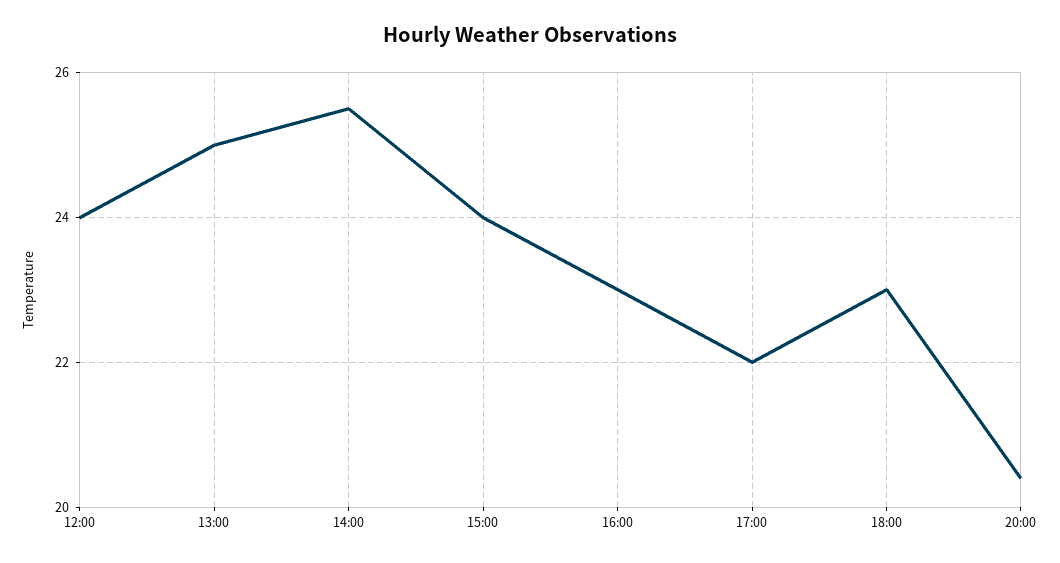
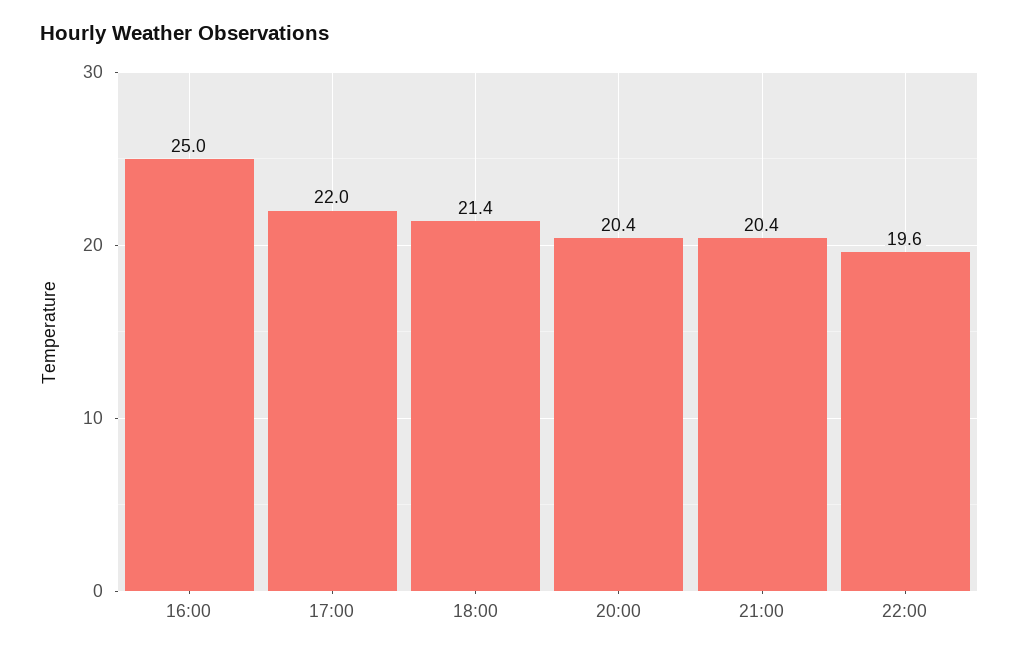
12:00: 24 -> none
13:00: 25 -> none
14:00: 25.5 -> none
15:00: 24 -> none
16:00: 23 -> 25
18:00: 23 -> 21.4
21:00: none -> 20.4
22:00: none -> 19.6

